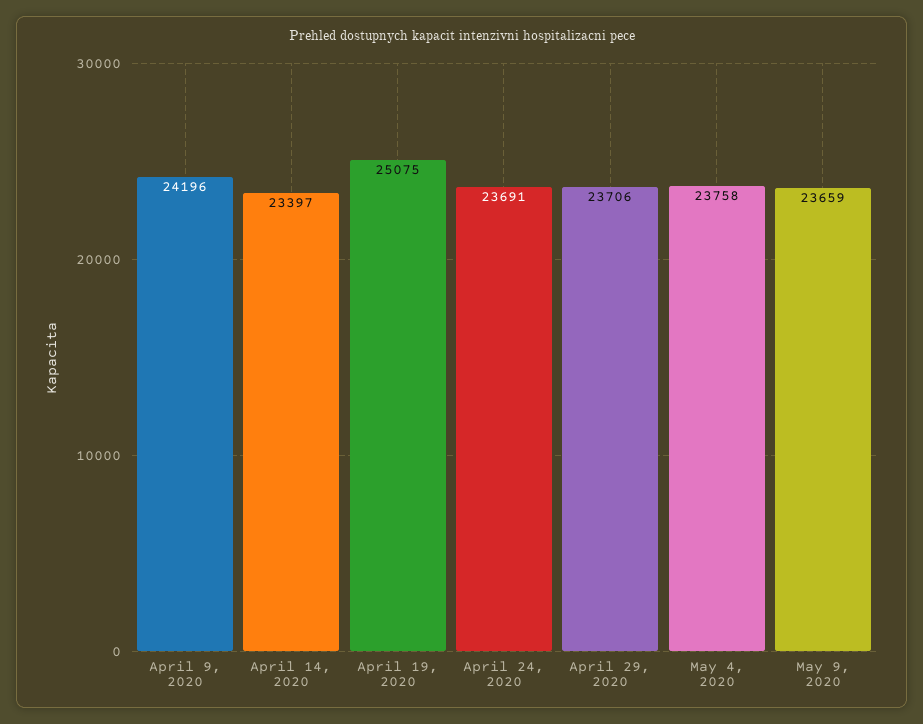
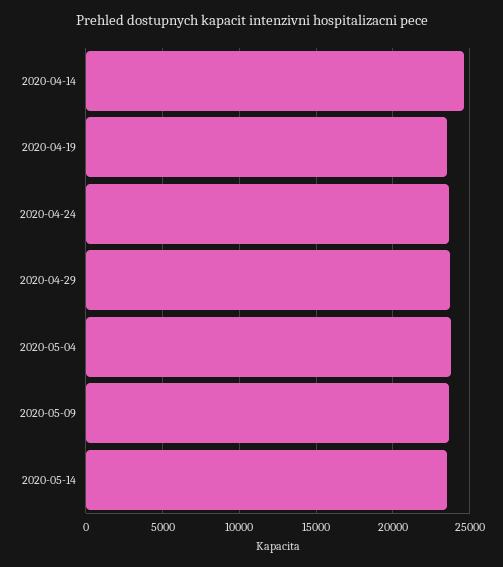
April 9, 2020: 24196 -> none
April 14, 2020: 23397 -> 24500
April 19, 2020: 25075 -> 23500
2020-05-14: none -> 23500

